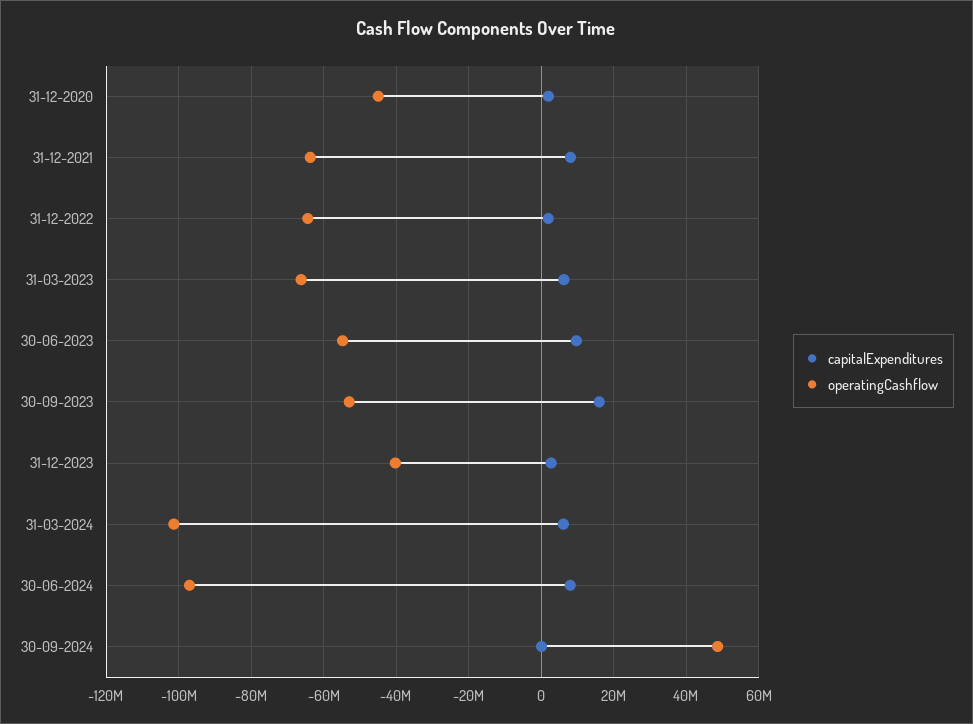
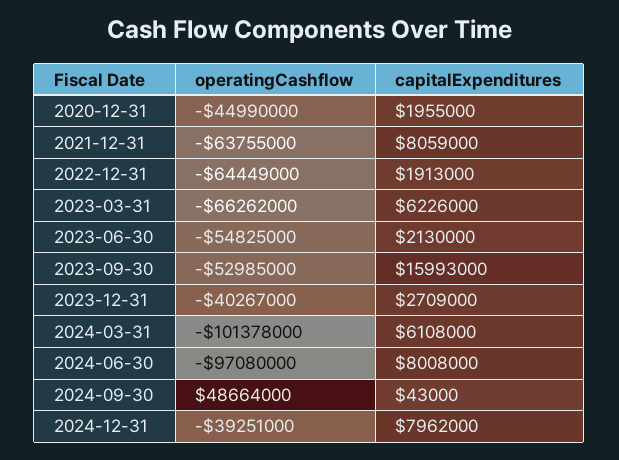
capitalExpenditures, 30-06-2023: 10000000 -> 2130000
operatingCashflow, 2024-12-31: none -> -39251000
capitalExpenditures, 2024-12-31: none -> 7962000

